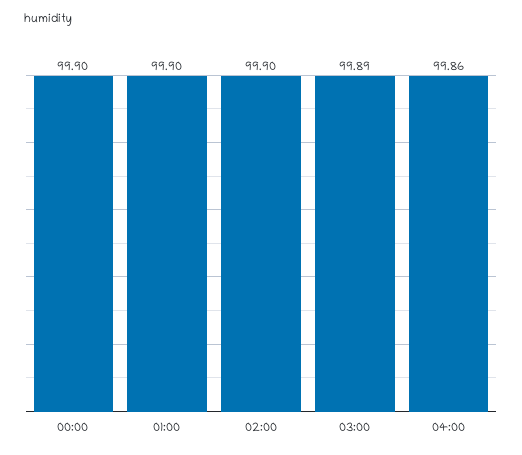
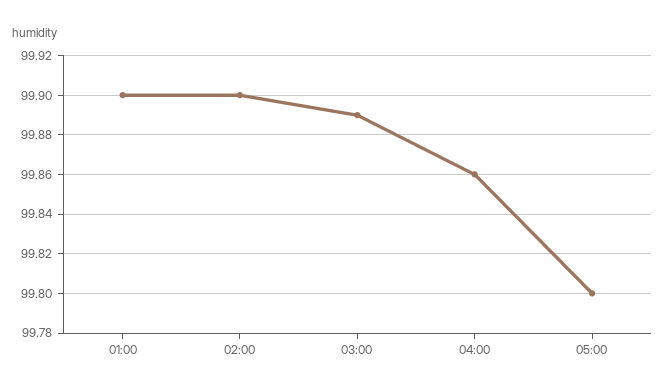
00:00: 99.9 -> none
05:00: none -> 99.8

